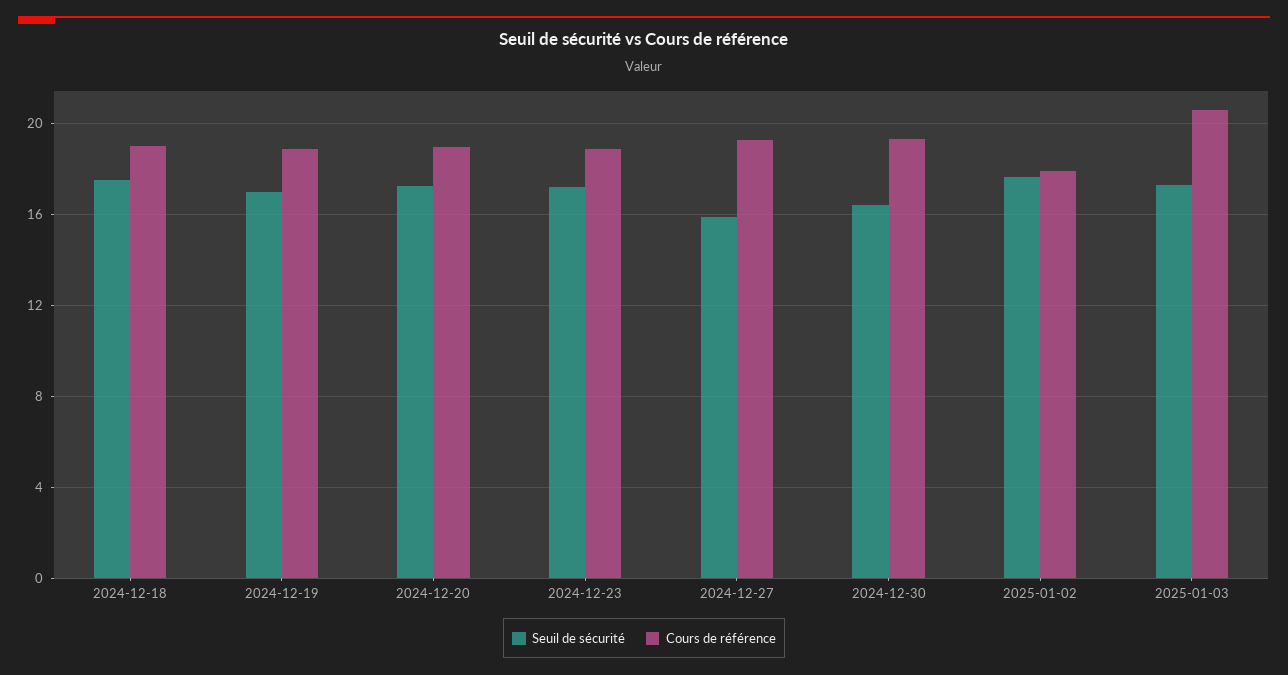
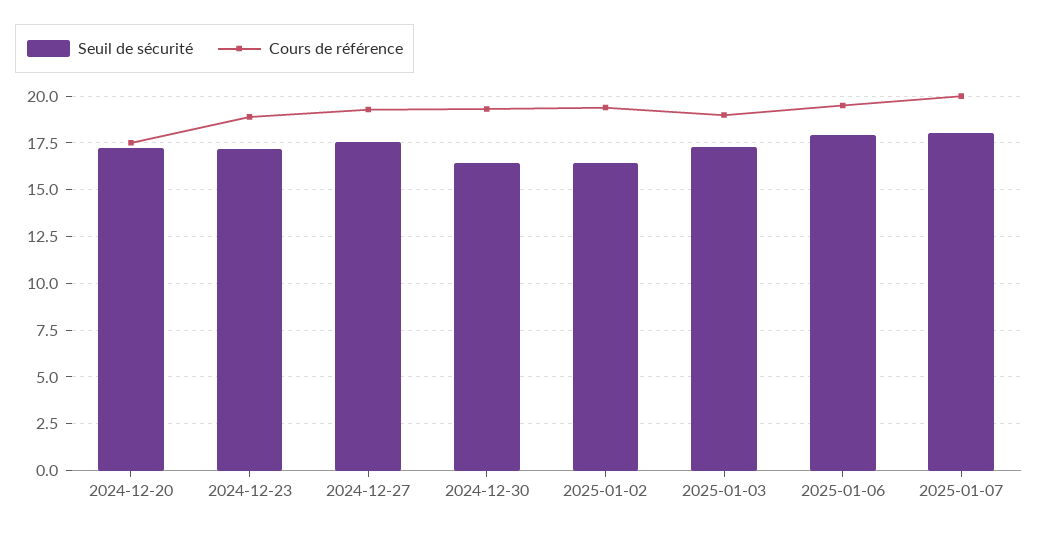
Seuil de sécurité, 2024-12-18: 17.5 -> none
Cours de référence, 2024-12-18: 19 -> none
Seuil de sécurité, 2024-12-19: 17 -> none
Cours de référence, 2024-12-19: 19 -> none
Cours de référence, 2024-12-20: 19 -> 17.5
Seuil de sécurité, 2024-12-27: 16 -> 17.5
Seuil de sécurité, 2025-01-02: 17.5 -> 16.5
Cours de référence, 2025-01-02: 18 -> 19.5
Cours de référence, 2025-01-03: 20.5 -> 19
Seuil de sécurité, 2025-01-06: none -> 18
Cours de référence, 2025-01-06: none -> 19.5
Seuil de sécurité, 2025-01-07: none -> 18
Cours de référence, 2025-01-07: none -> 20

